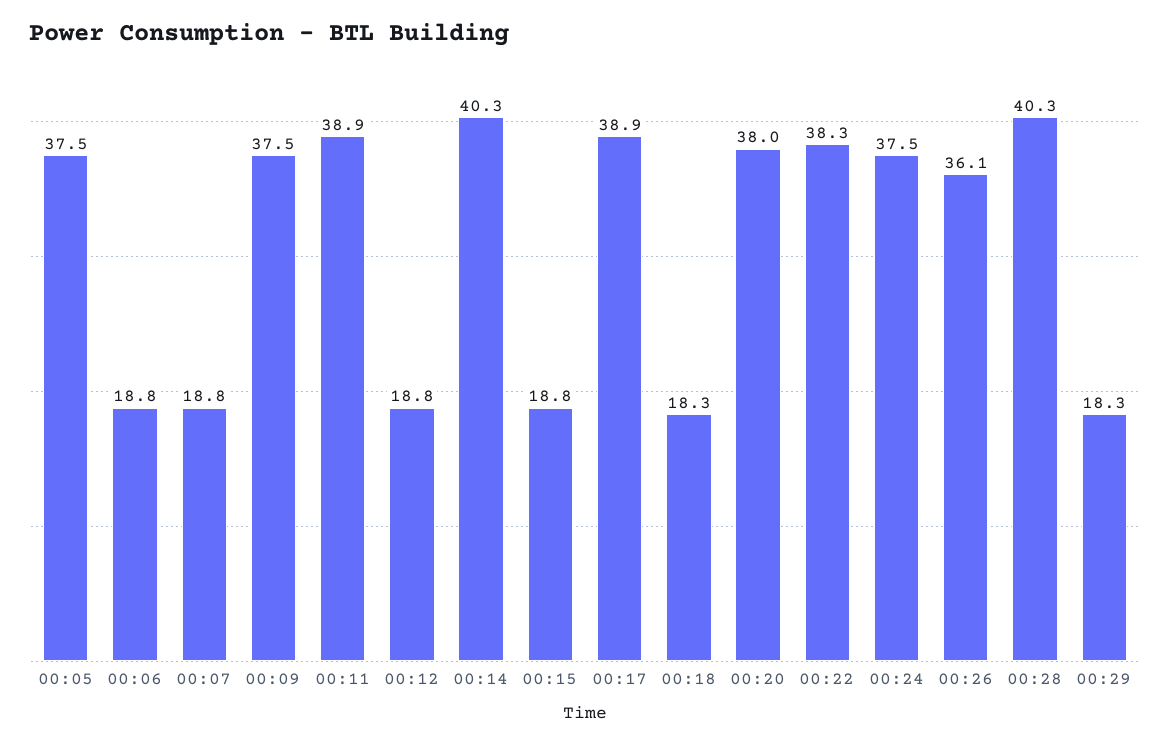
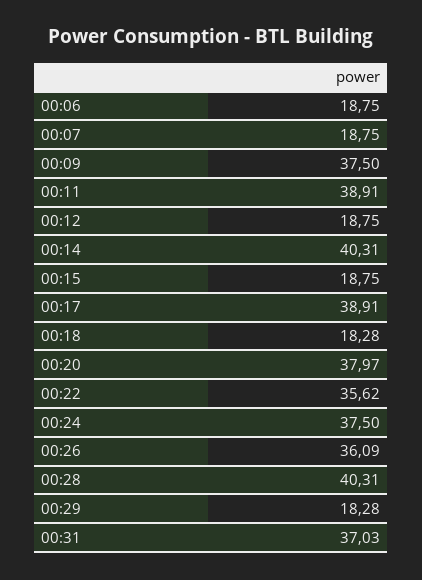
00:05: 37.5 -> none
00:22: 38.3 -> 35.62
00:31: none -> 37.03

